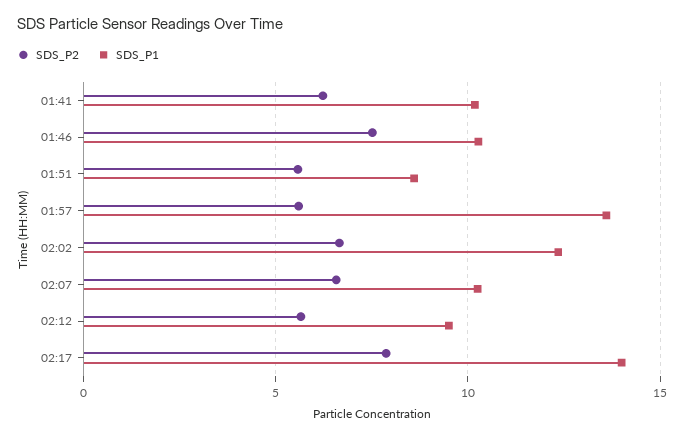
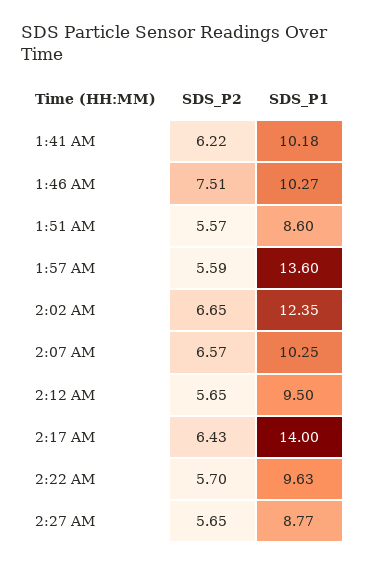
SDS_P2, 02:17: 8 -> 6.43
SDS_P2, 2:22 AM: none -> 5.7
SDS_P1, 2:22 AM: none -> 9.63
SDS_P2, 2:27 AM: none -> 5.65
SDS_P1, 2:27 AM: none -> 8.77

